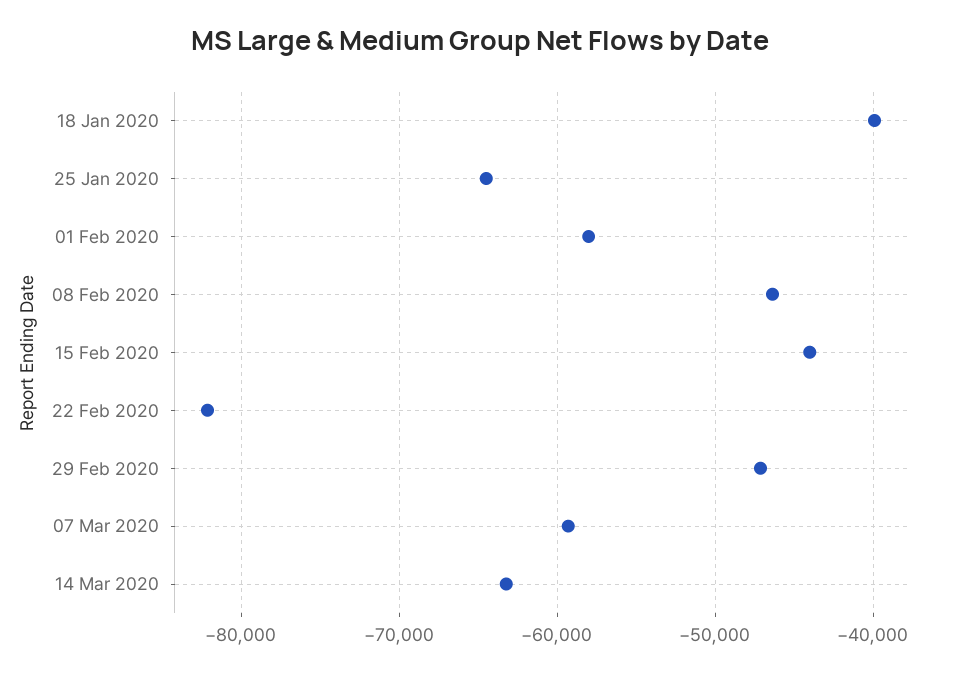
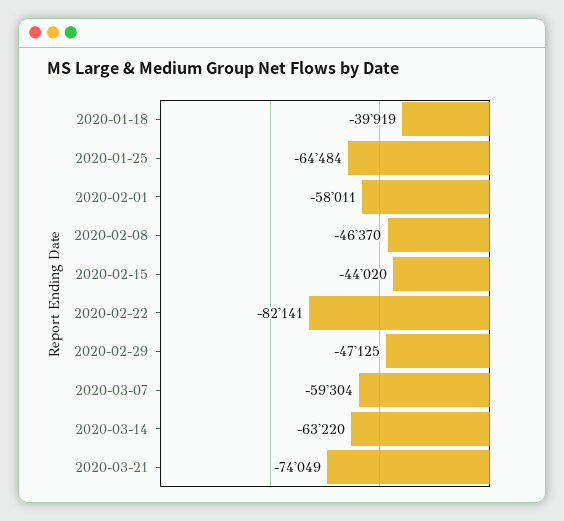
2020-03-21: none -> -74049

